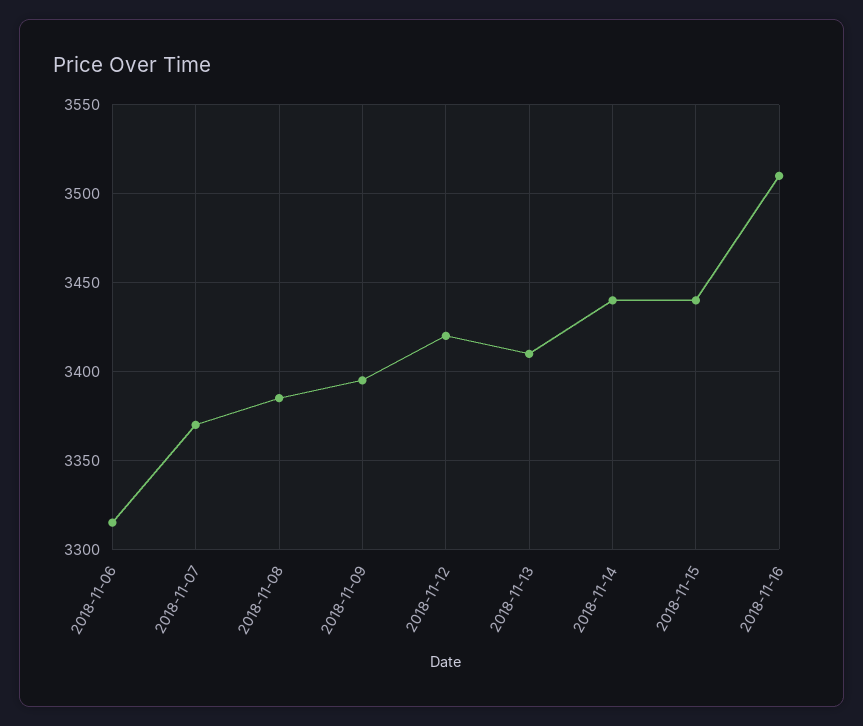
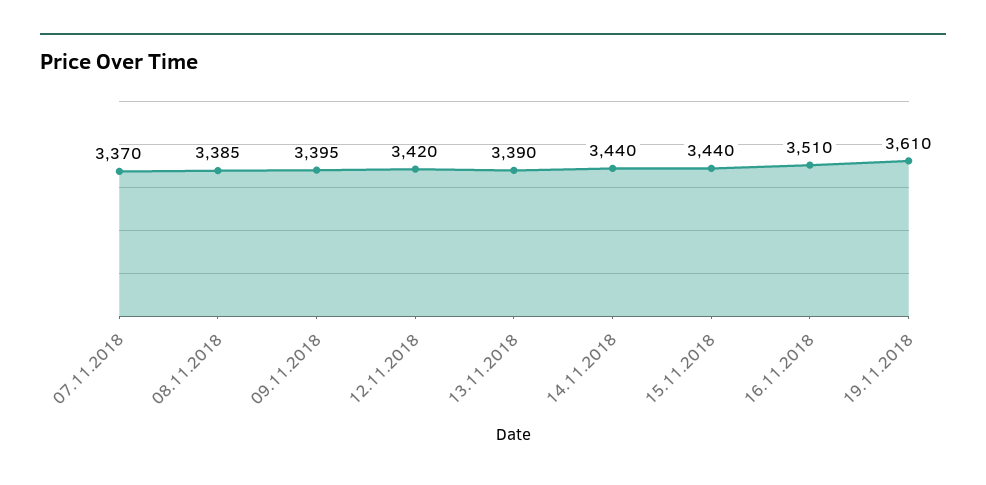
2018-11-06: 3315 -> none
2018-11-13: 3410 -> 3390
19.11.2018: none -> 3610

